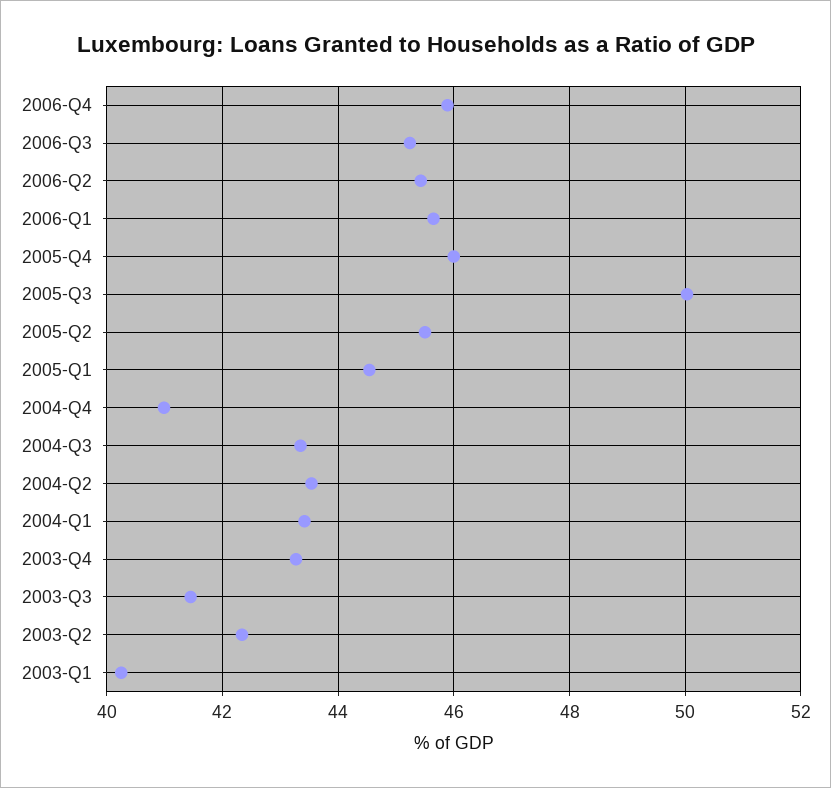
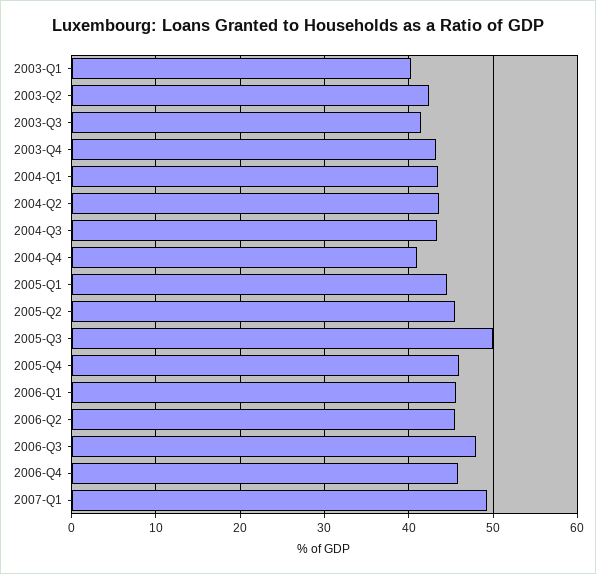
2006-Q3: 45.2 -> 48
2007-Q1: none -> 49

